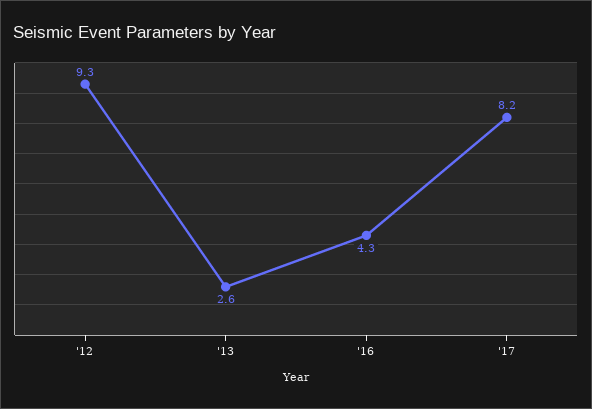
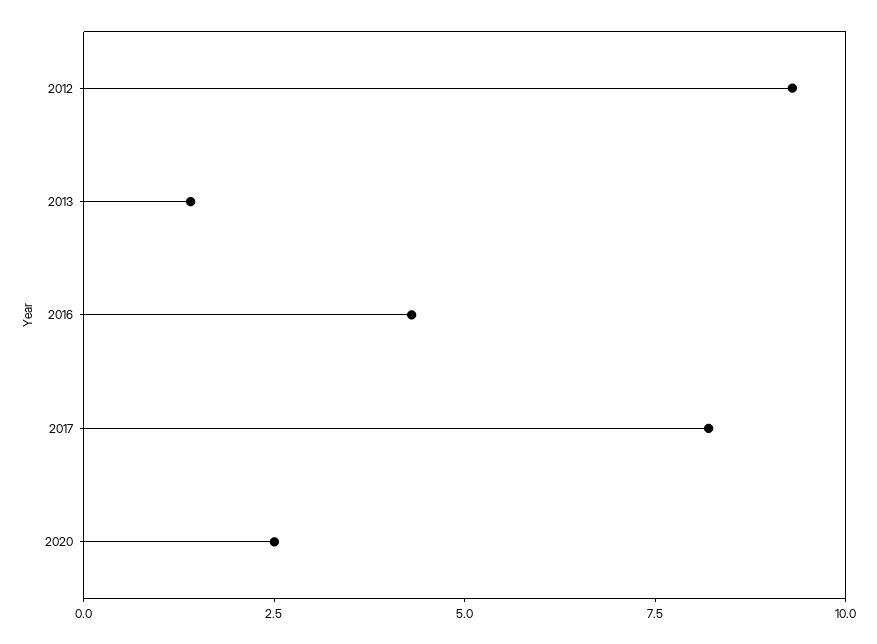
'13: 2.6 -> 1.5
2020: none -> 2.5

